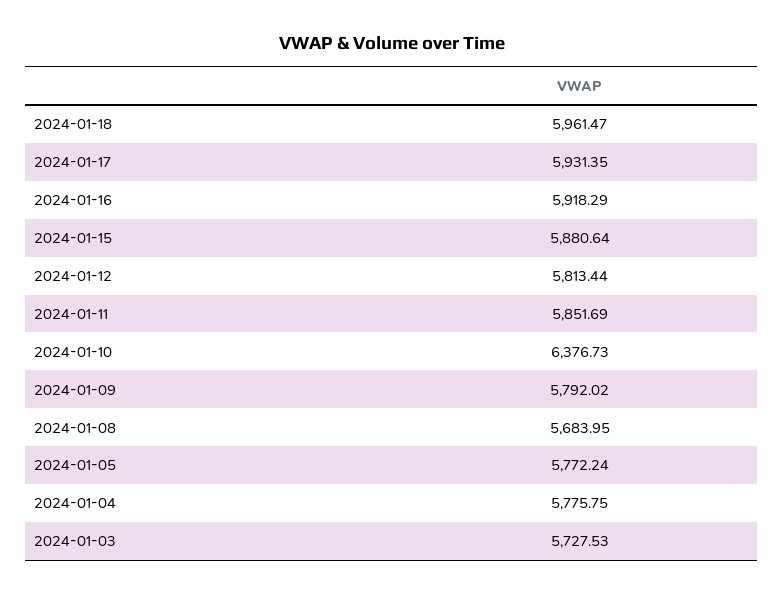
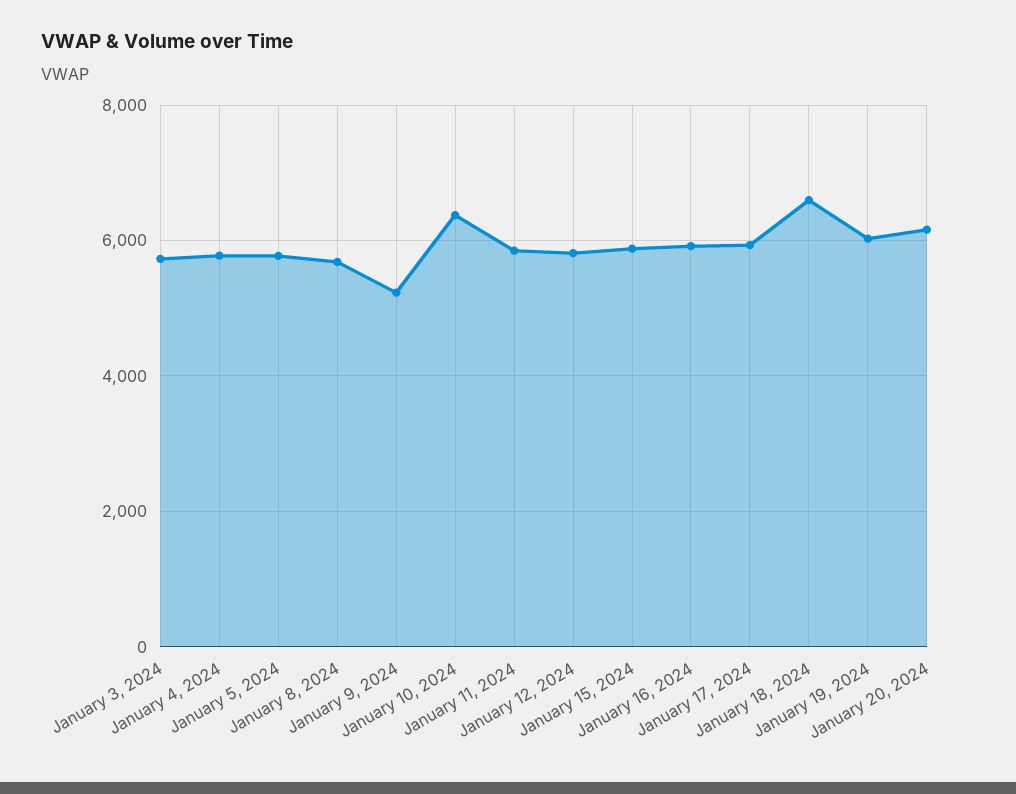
2024-01-18: 5961.47 -> 6600
2024-01-09: 5792.02 -> 5200
January 19, 2024: none -> 6000
January 20, 2024: none -> 6200

